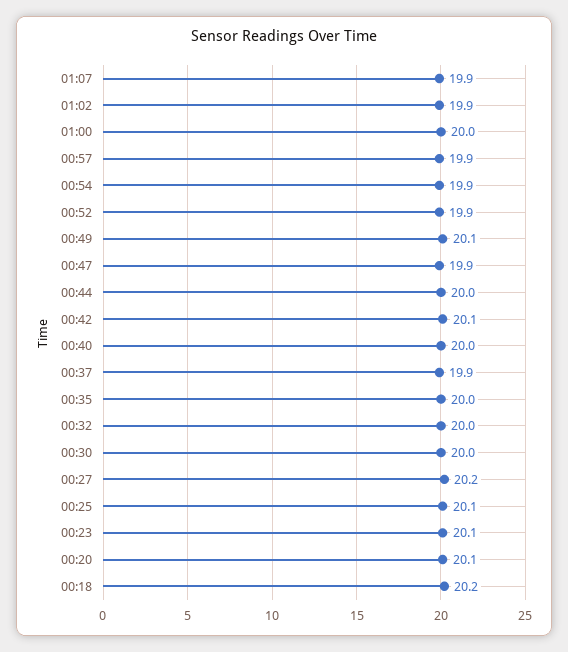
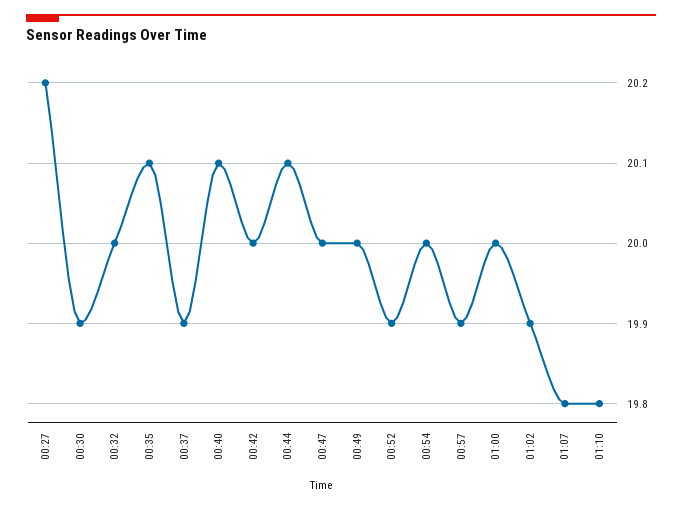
01:07: 19.9 -> 19.8
00:54: 19.9 -> 20
00:49: 20.1 -> 20
00:47: 19.9 -> 20
00:44: 20 -> 20.1
00:42: 20.1 -> 20
00:40: 20 -> 20.1
00:35: 20 -> 20.1
00:30: 20 -> 19.9
00:25: 20.1 -> none
00:23: 20.1 -> none
00:20: 20.1 -> none
00:18: 20.2 -> none
01:10: none -> 19.8

